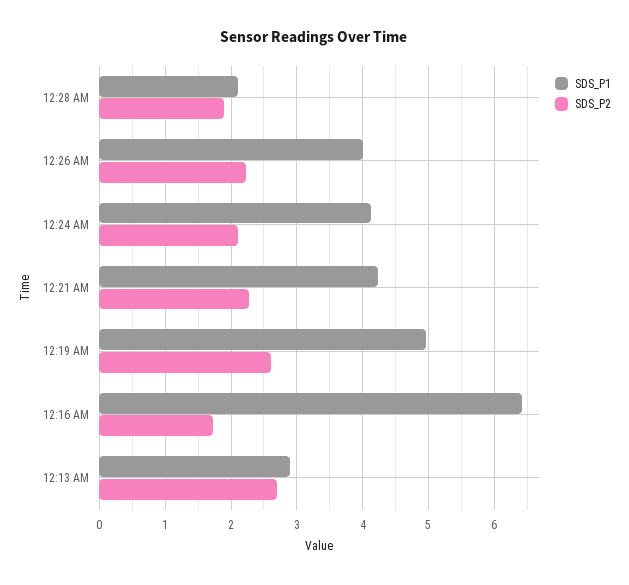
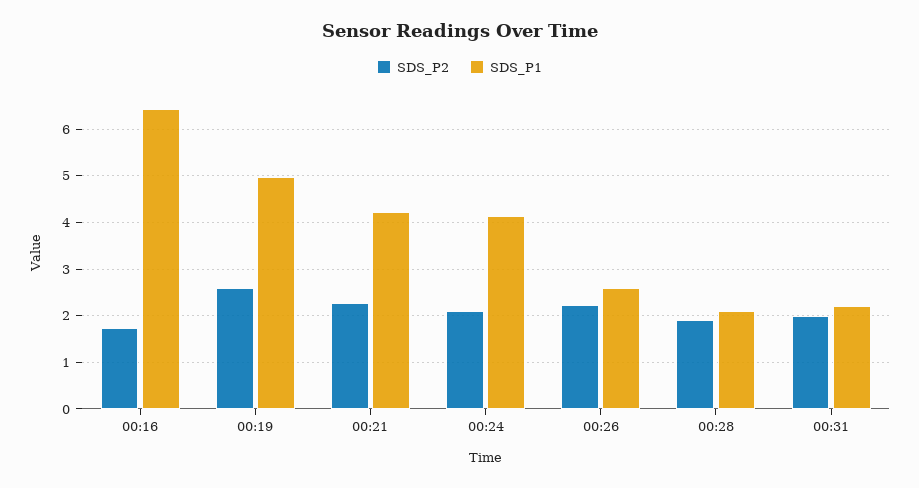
SDS_P1, 12:26 AM: 4 -> 2.6
SDS_P1, 12:13 AM: 2.9 -> none
SDS_P2, 12:13 AM: 2.7 -> none
SDS_P2, 00:31: none -> 2
SDS_P1, 00:31: none -> 2.2

